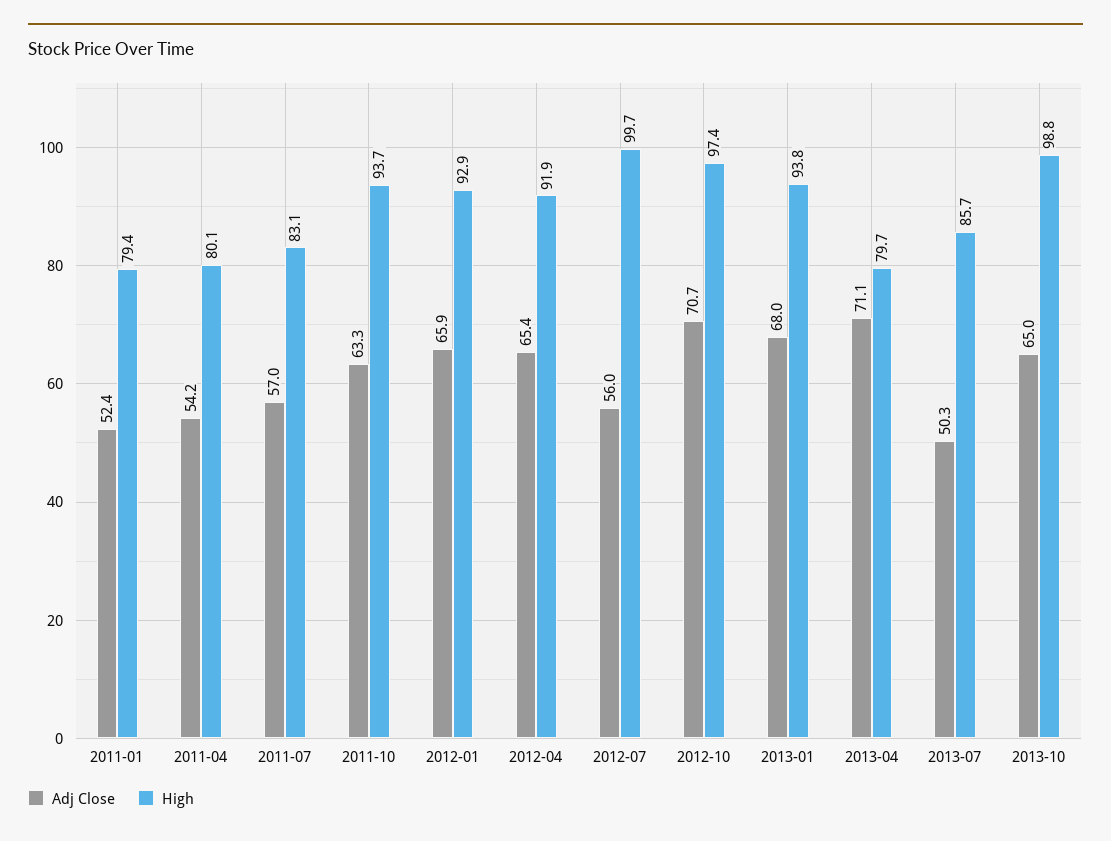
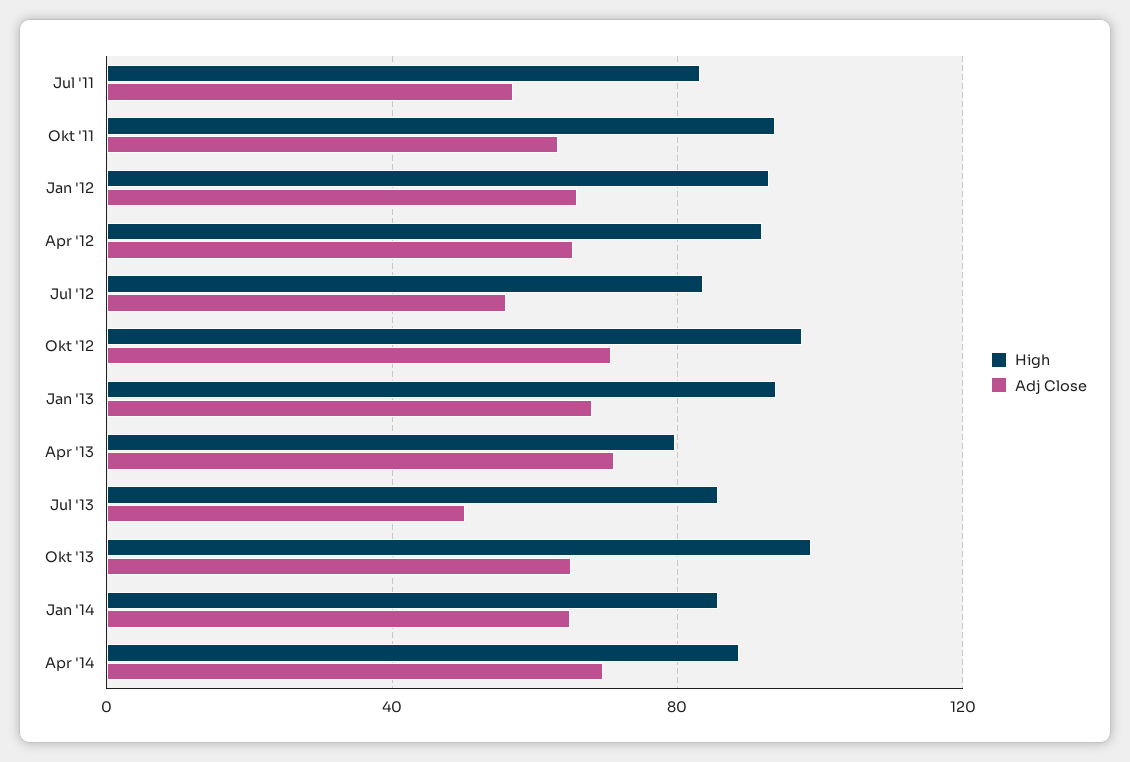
Adj Close, 2011-01: 52.4 -> none
High, 2011-01: 79.4 -> none
Adj Close, 2011-04: 54.2 -> none
High, 2011-04: 80.1 -> none
High, 2012-07: 99.7 -> 85
High, Jan '14: none -> 85
Adj Close, Jan '14: none -> 65
High, Apr '14: none -> 90
Adj Close, Apr '14: none -> 70

